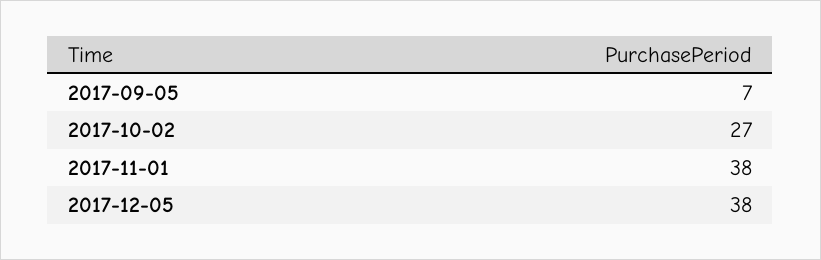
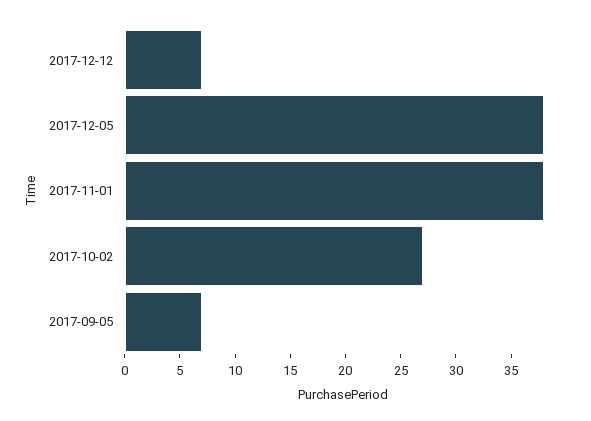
2017-12-12: none -> 7

